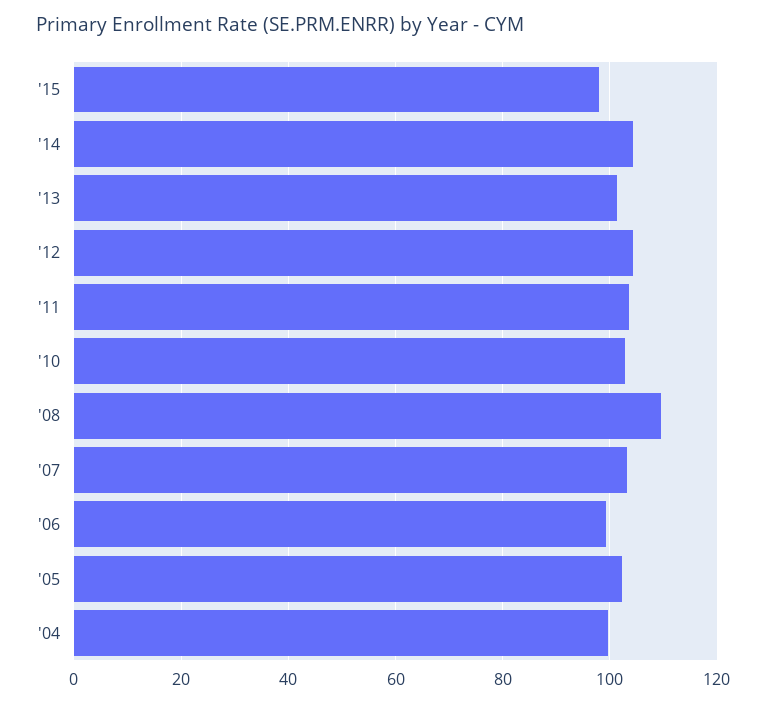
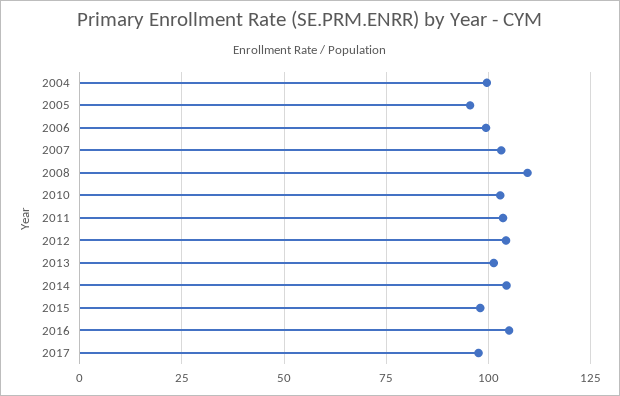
'05: 102 -> 95
2016: none -> 105
2017: none -> 97.5

